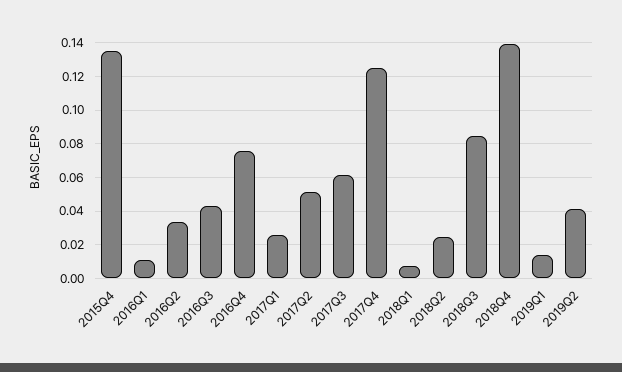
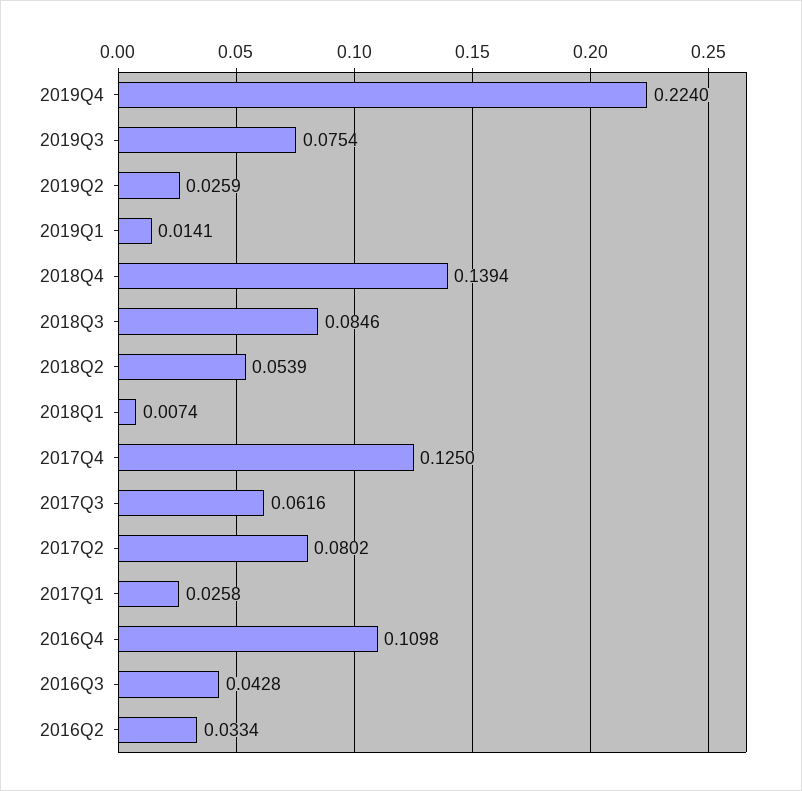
2015Q4: 0.135 -> none
2016Q1: 0.01 -> none
2016Q4: 0.075 -> 0.1098
2017Q2: 0.05 -> 0.0802
2018Q2: 0.025 -> 0.0539
2019Q2: 0.04 -> 0.0259
2019Q4: none -> 0.224
2019Q3: none -> 0.0754

